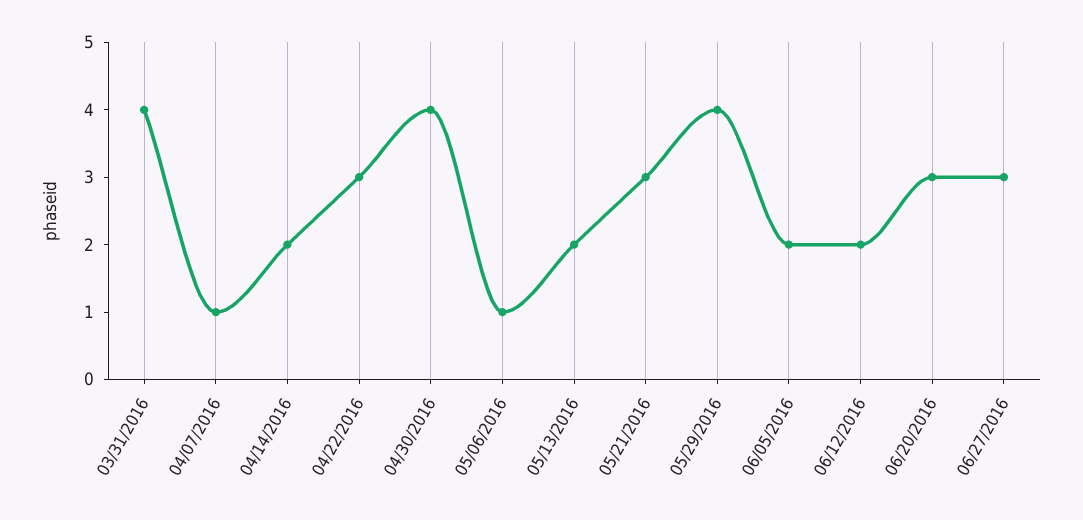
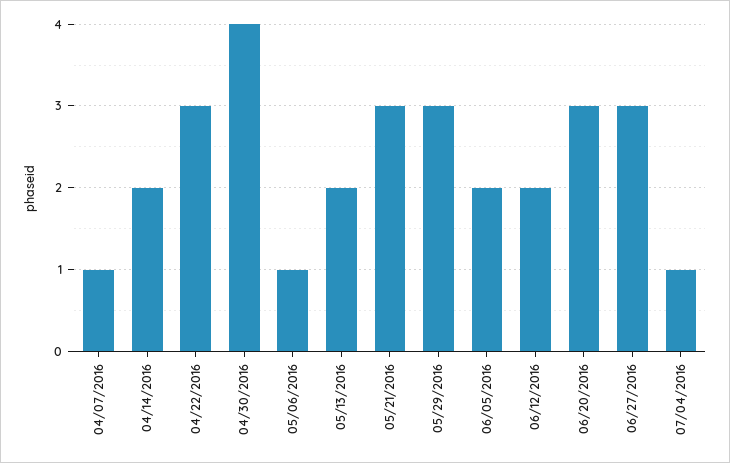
03/31/2016: 4 -> none
05/29/2016: 4 -> 3
07/04/2016: none -> 1

